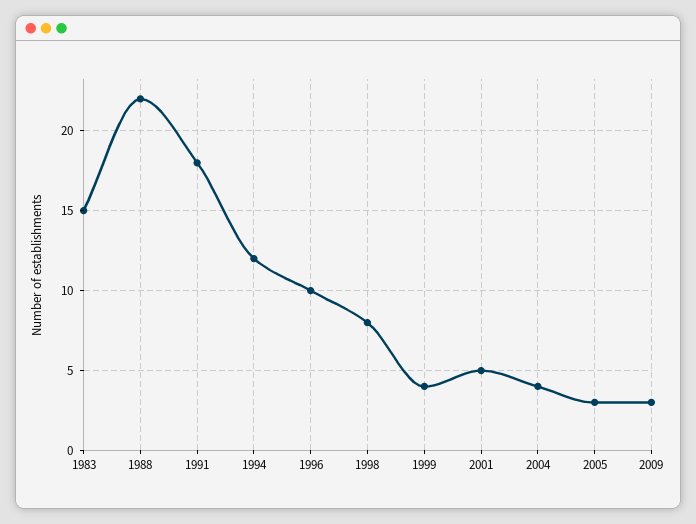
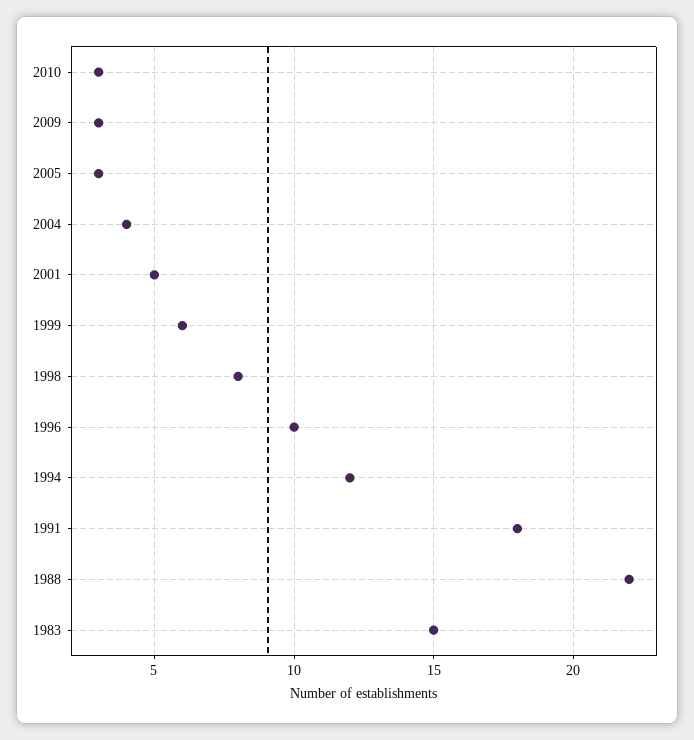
1999: 4 -> 6
2010: none -> 3

